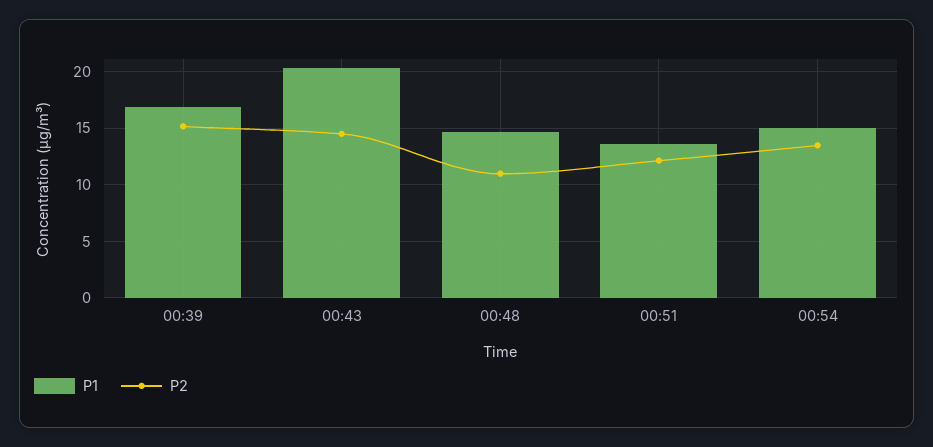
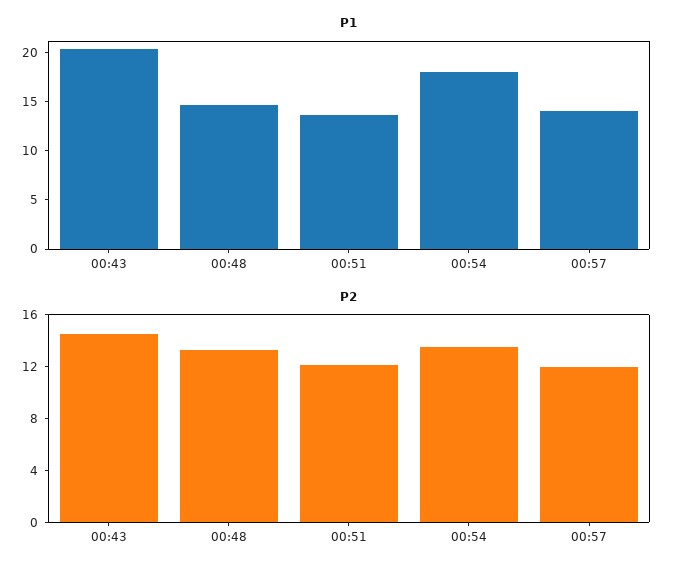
P1, 00:39: 17 -> none
P2, 00:39: 15 -> none
P2, 00:48: 11 -> 13
P1, 00:54: 15 -> 18
P1, 00:57: none -> 14
P2, 00:57: none -> 12

